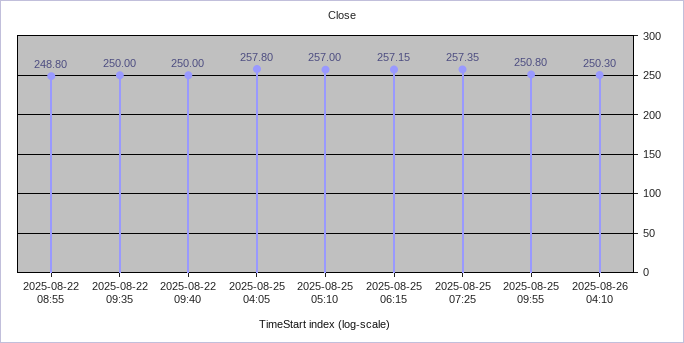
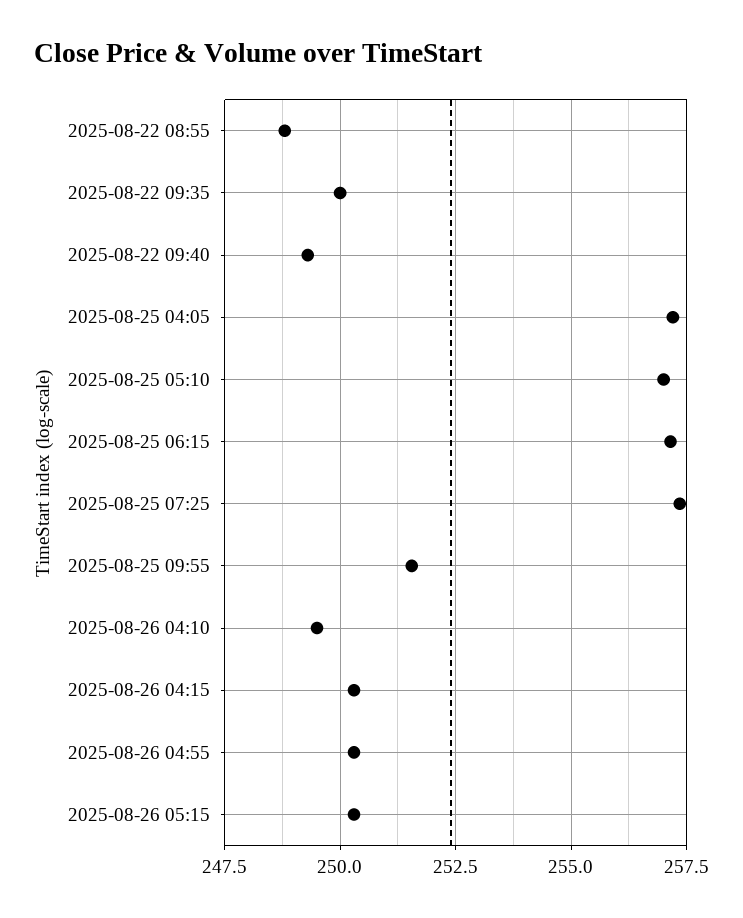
2025-08-22 09:40: 250 -> 249.25
2025-08-25 04:05: 257.8 -> 257.25
2025-08-25 09:55: 250.8 -> 251.5
2025-08-26 04:10: 250.3 -> 249.5
2025-08-26 04:15: none -> 250.25
2025-08-26 04:55: none -> 250.25
2025-08-26 05:15: none -> 250.25

